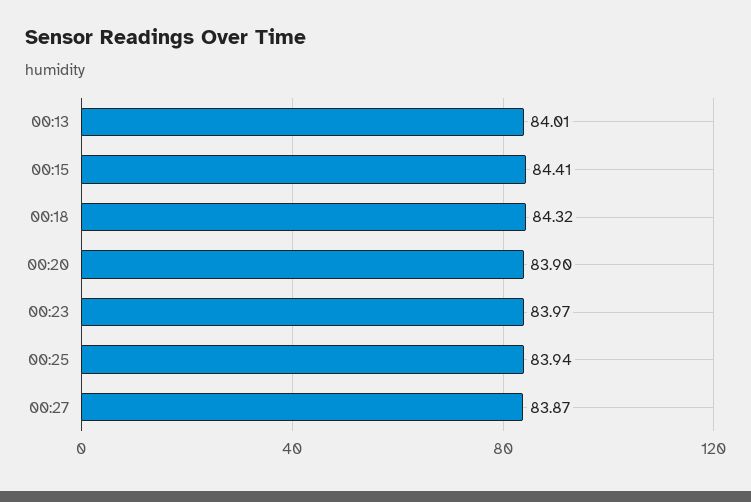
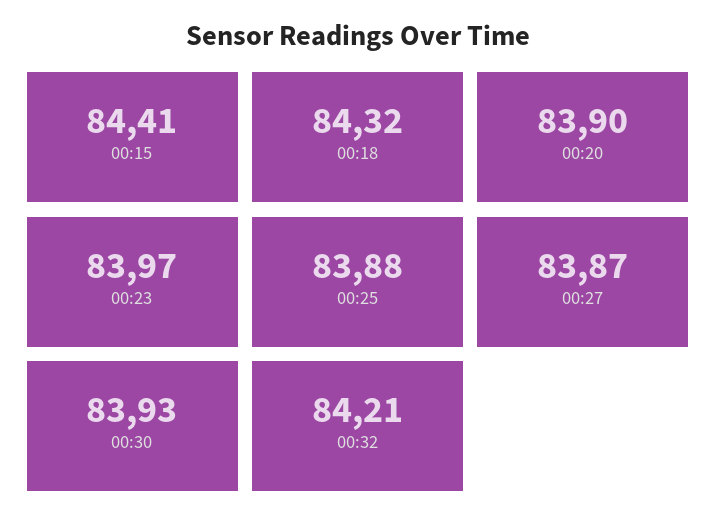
00:13: 84.01 -> none
00:25: 83.94 -> 83.88
00:30: none -> 83.93
00:32: none -> 84.21

